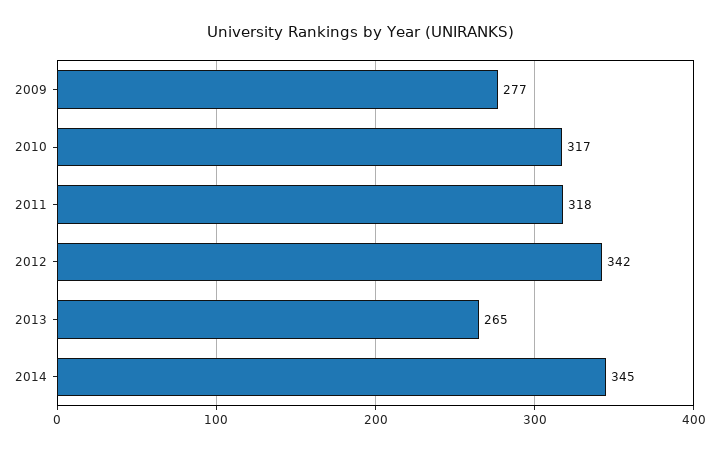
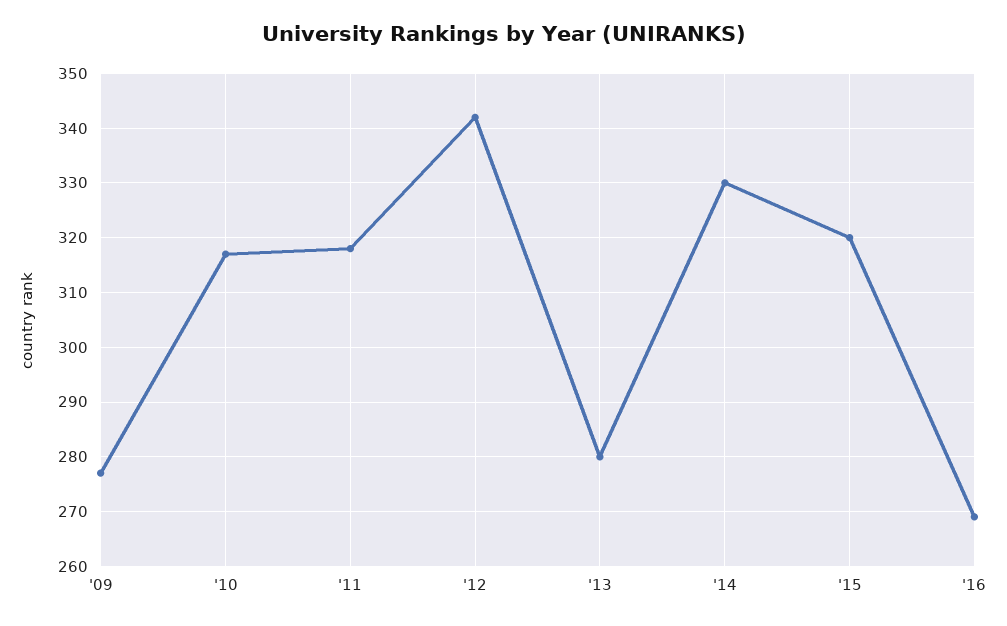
2013: 265 -> 280
2014: 345 -> 330
'15: none -> 320
'16: none -> 270

